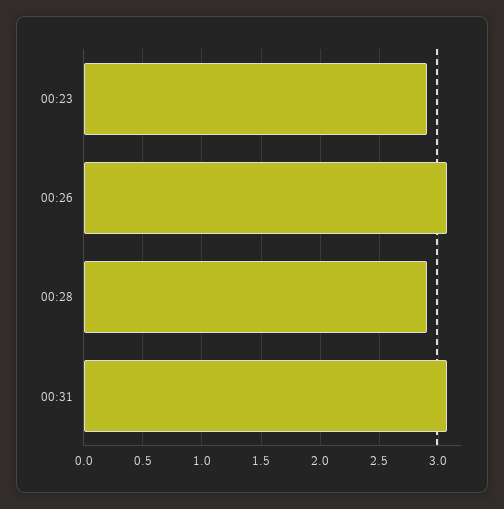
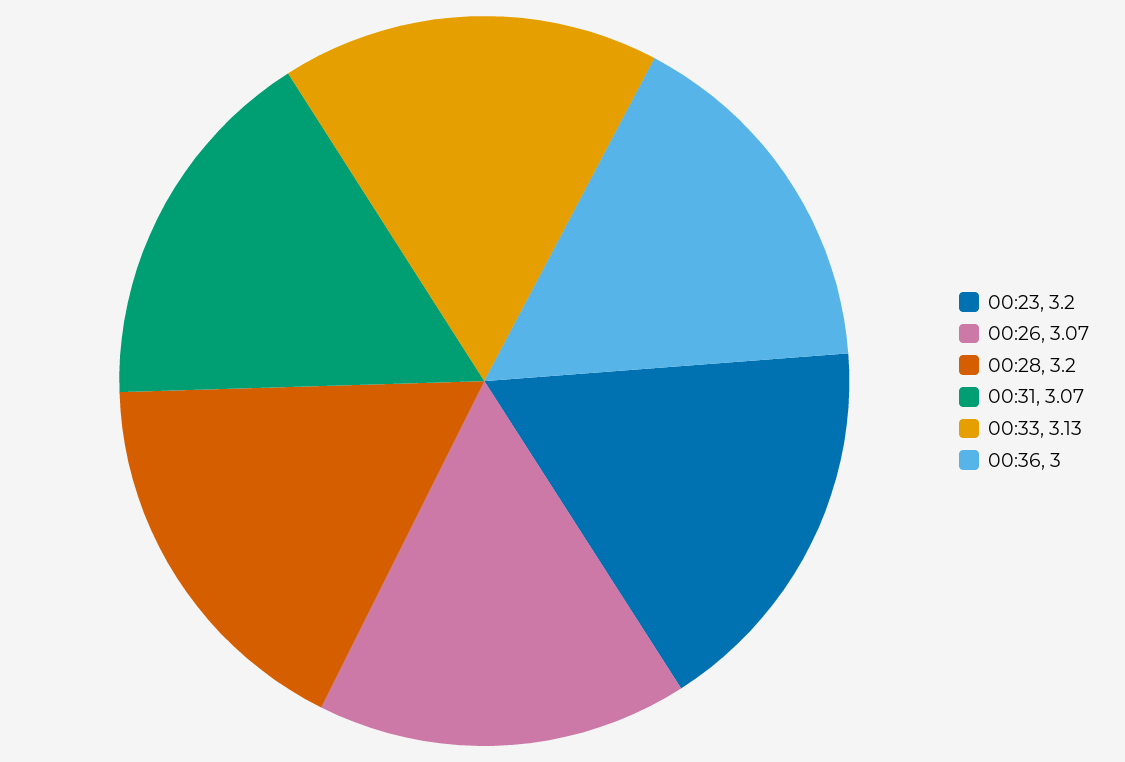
00:23: 2.9 -> 3.2
00:28: 2.9 -> 3.2
00:33: none -> 3.13
00:36: none -> 3

